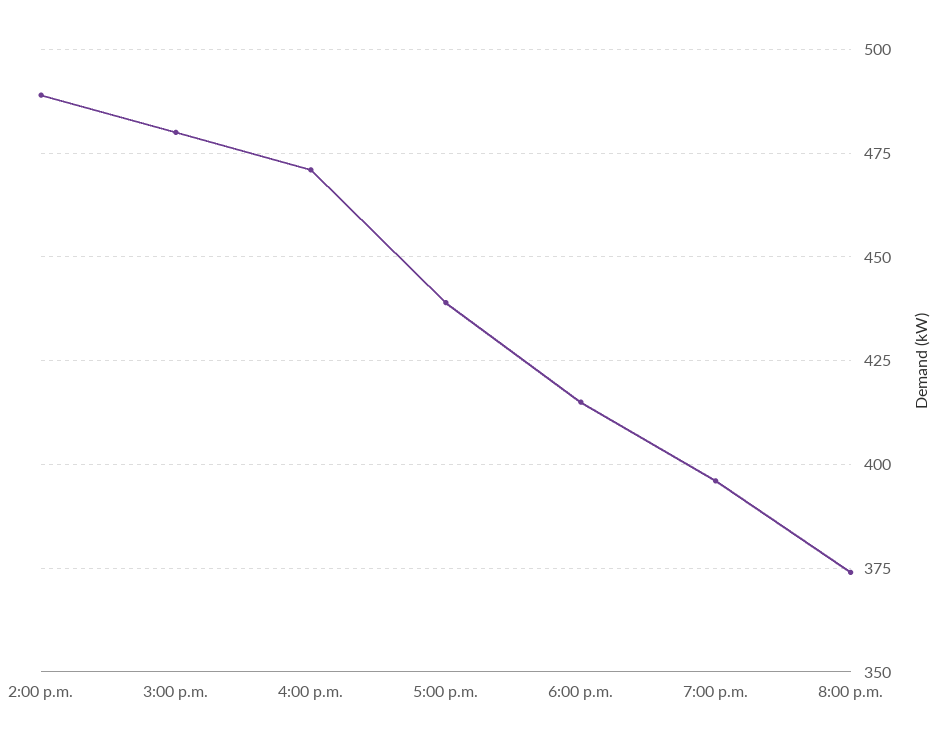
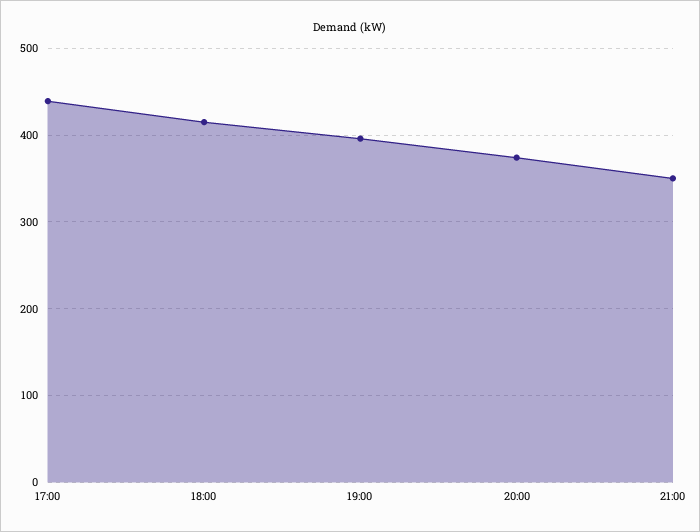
2:00 p.m.: 490 -> none
3:00 p.m.: 480 -> none
4:00 p.m.: 470 -> none
21:00: none -> 350

